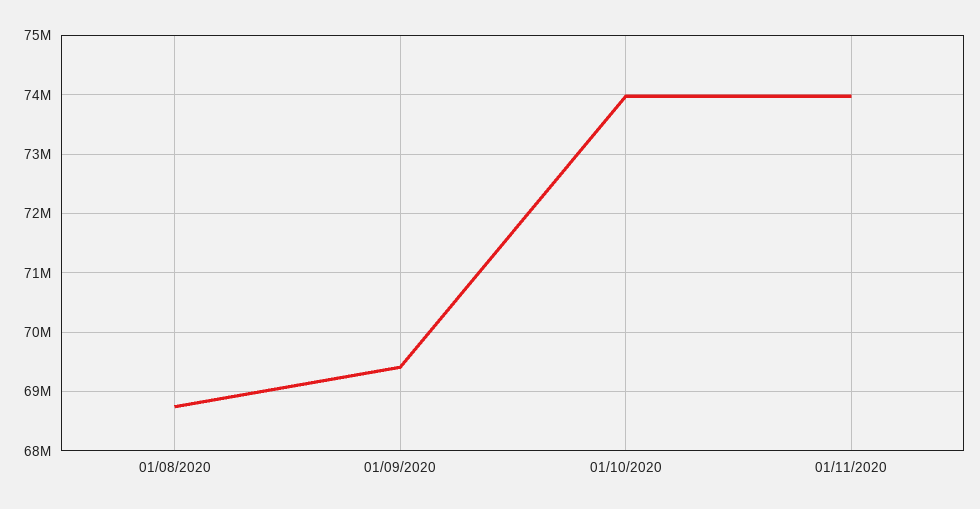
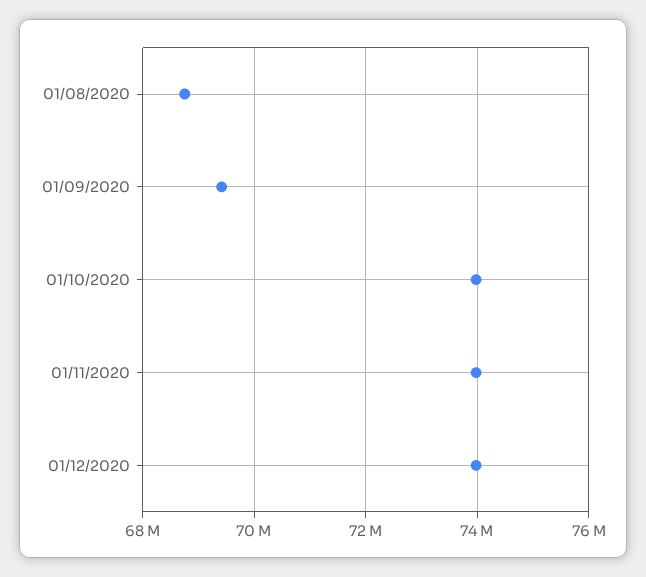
01/12/2020: none -> 74000000

